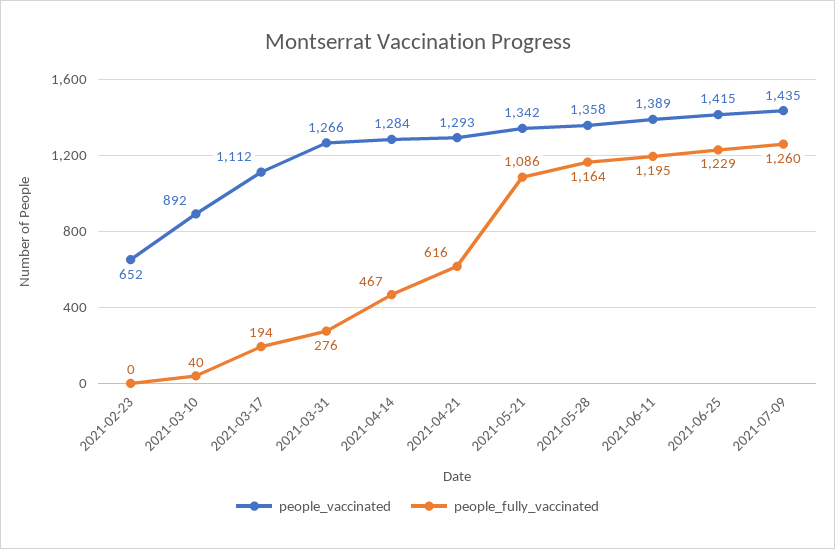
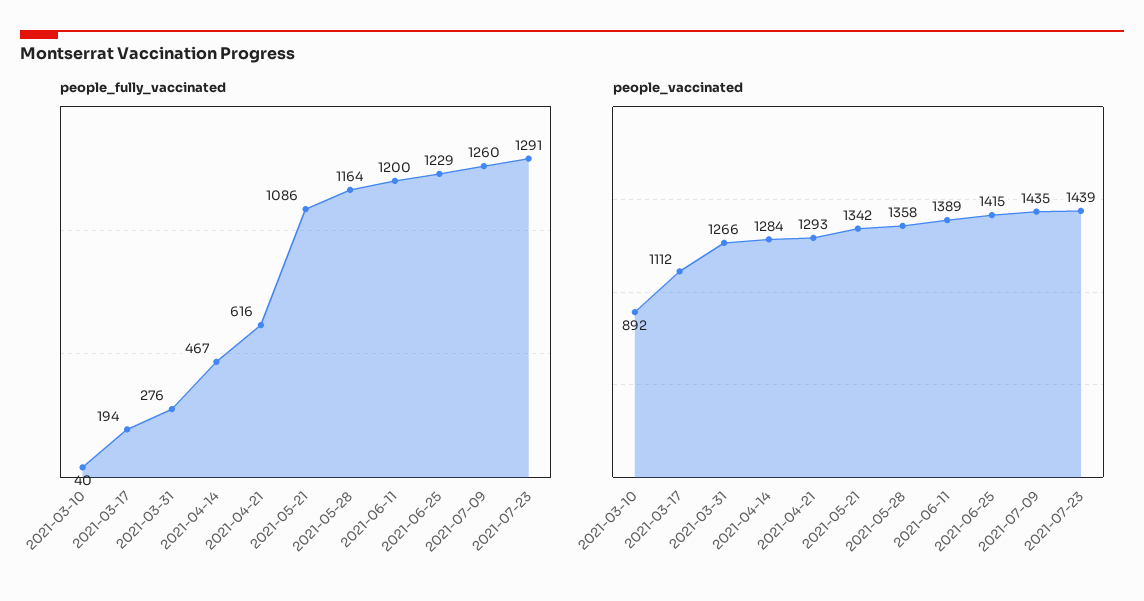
people_vaccinated, 2021-02-23: 652 -> none
people_fully_vaccinated, 2021-02-23: 0 -> none
people_fully_vaccinated, 2021-06-11: 1195 -> 1200
people_fully_vaccinated, 2021-07-23: none -> 1291
people_vaccinated, 2021-07-23: none -> 1439

